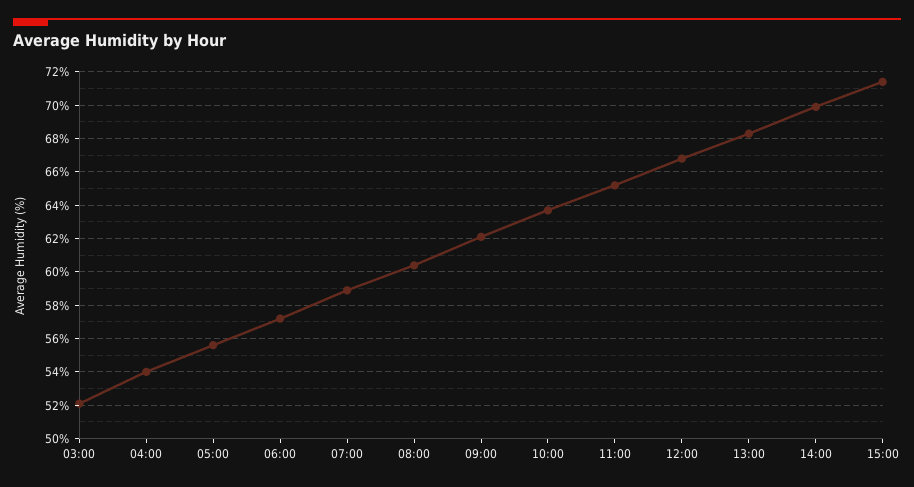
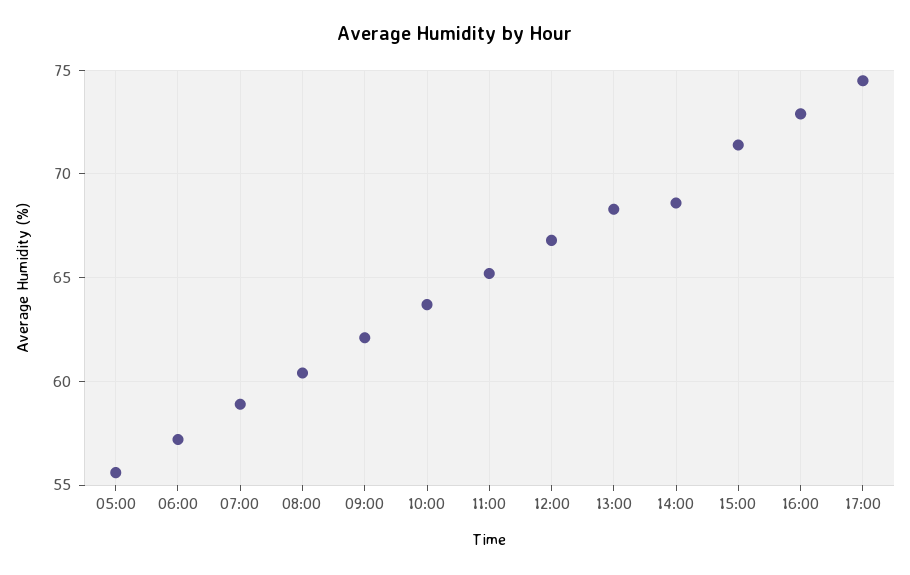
03:00: 52 -> none
04:00: 54 -> none
14:00: 70 -> 68.5
16:00: none -> 73
17:00: none -> 74.5

